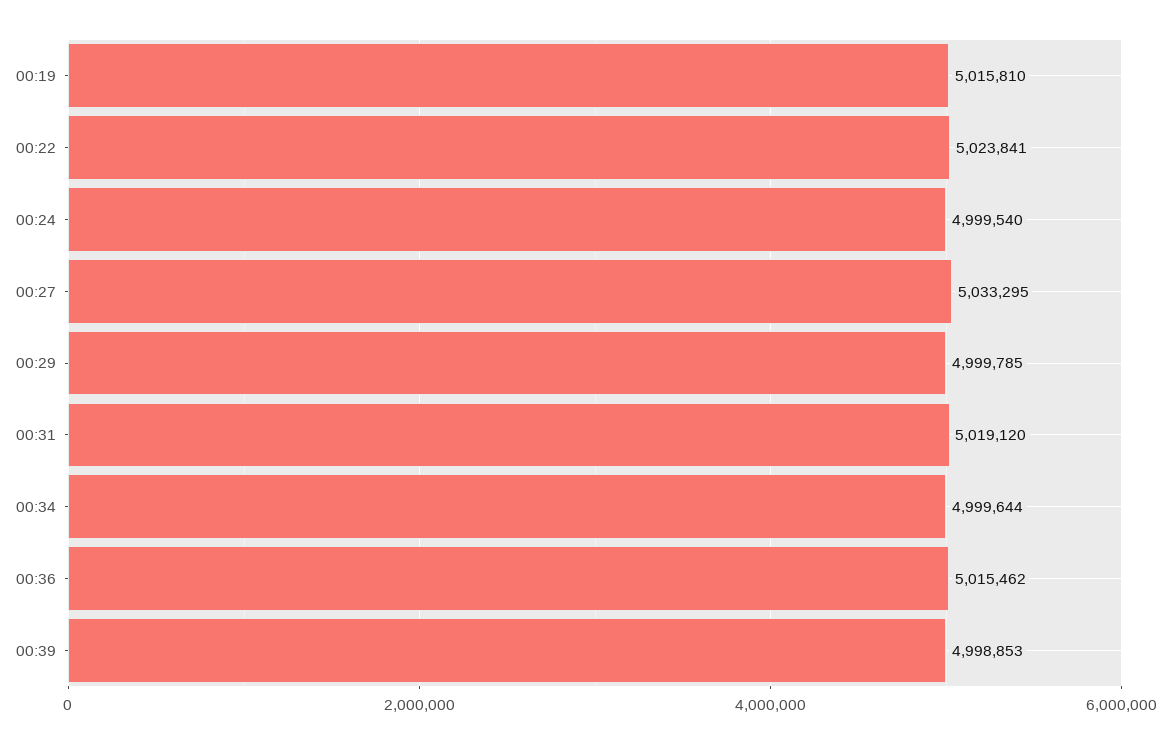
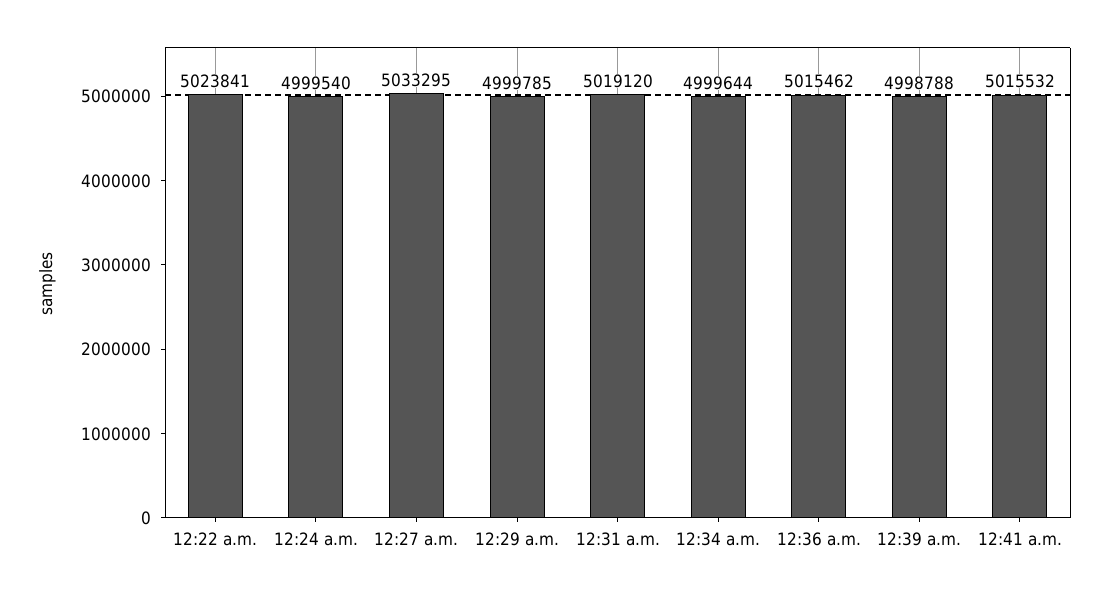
00:19: 5015810 -> none
00:39: 4998853 -> 4998788
12:41 a.m.: none -> 5015532

